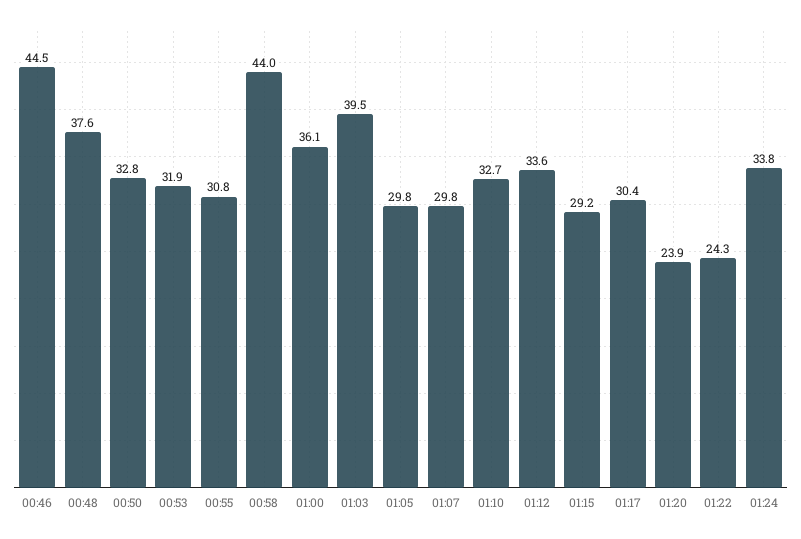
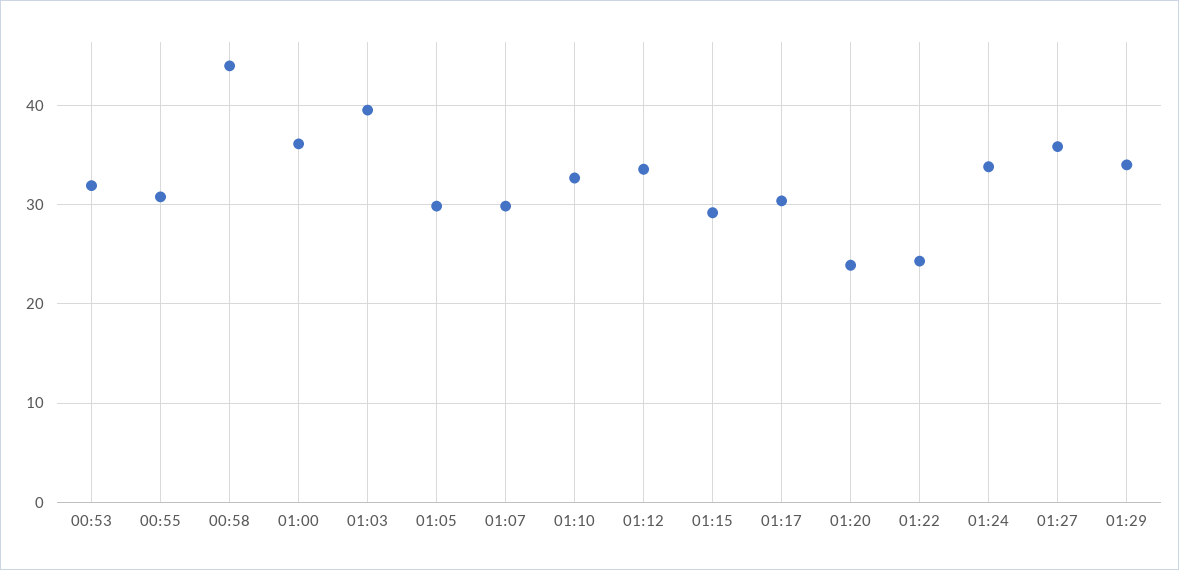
00:46: 44.5 -> none
00:48: 37.6 -> none
00:50: 32.8 -> none
01:27: none -> 36
01:29: none -> 34

